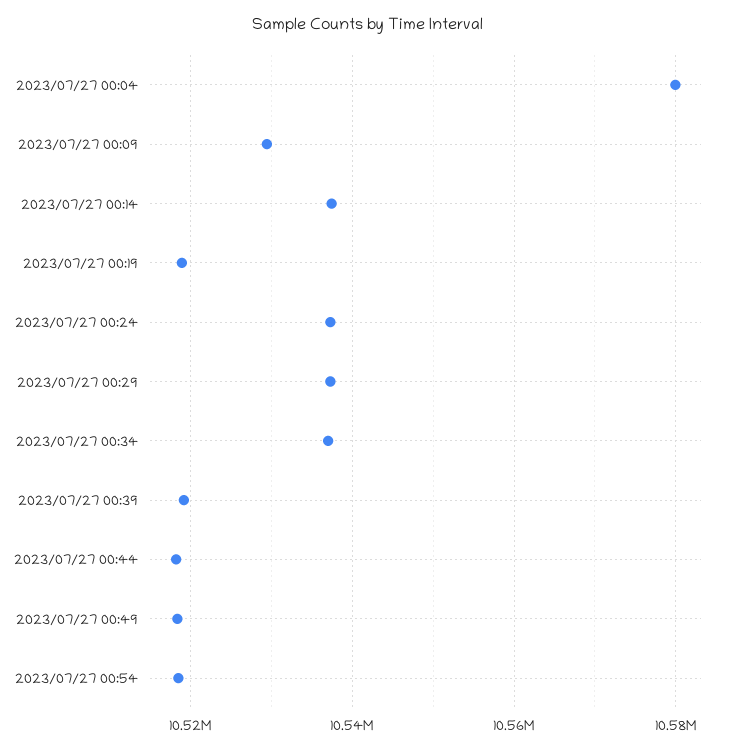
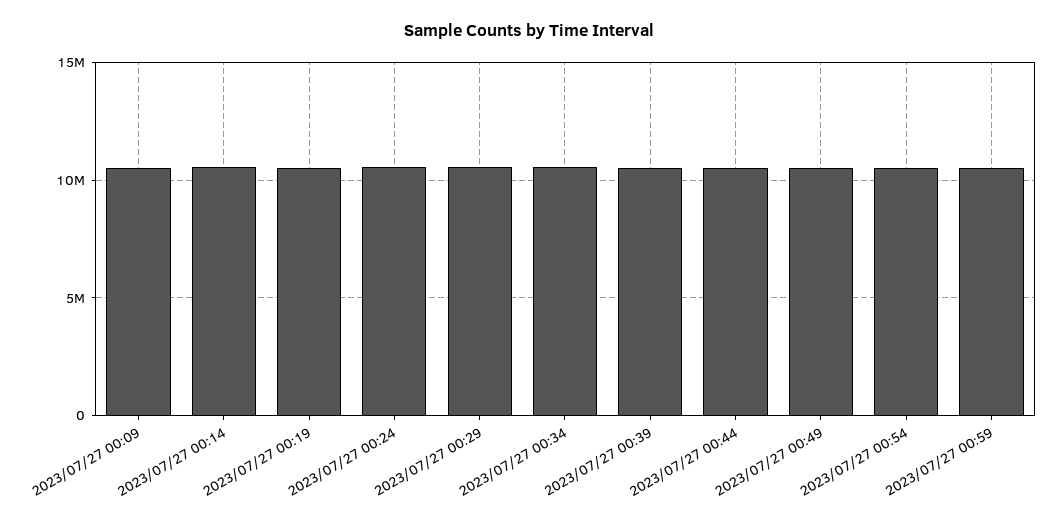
2023/07/27 00:04: 10580000 -> none
2023/07/27 00:59: none -> 10500000

